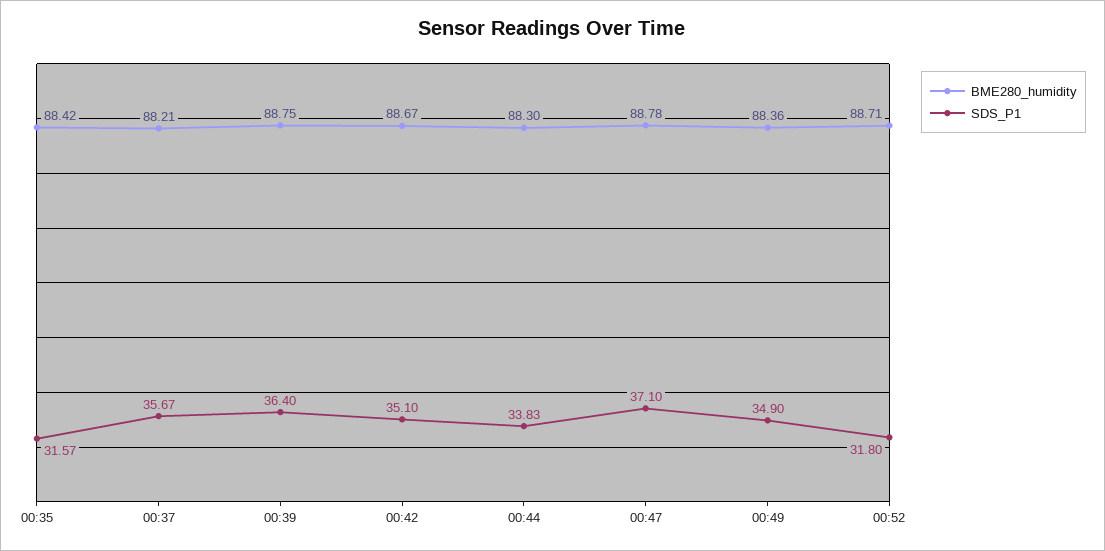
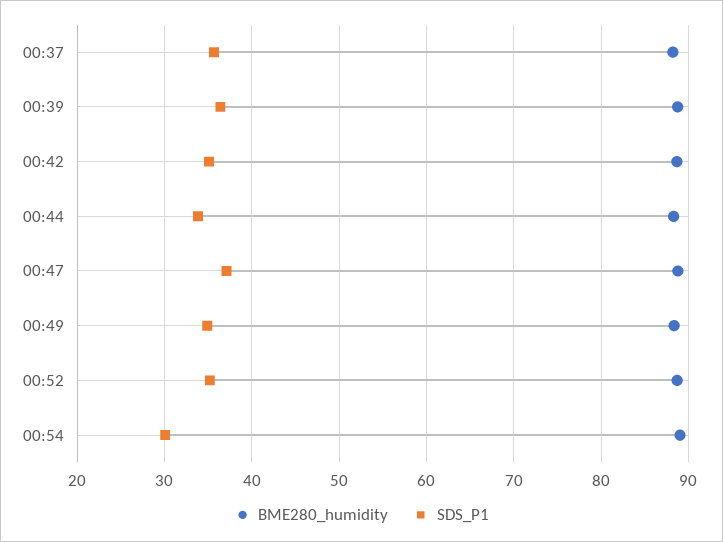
BME280_humidity, 00:35: 88.42 -> none
SDS_P1, 00:35: 31.57 -> none
SDS_P1, 00:52: 31.8 -> 35
BME280_humidity, 00:54: none -> 89
SDS_P1, 00:54: none -> 30

